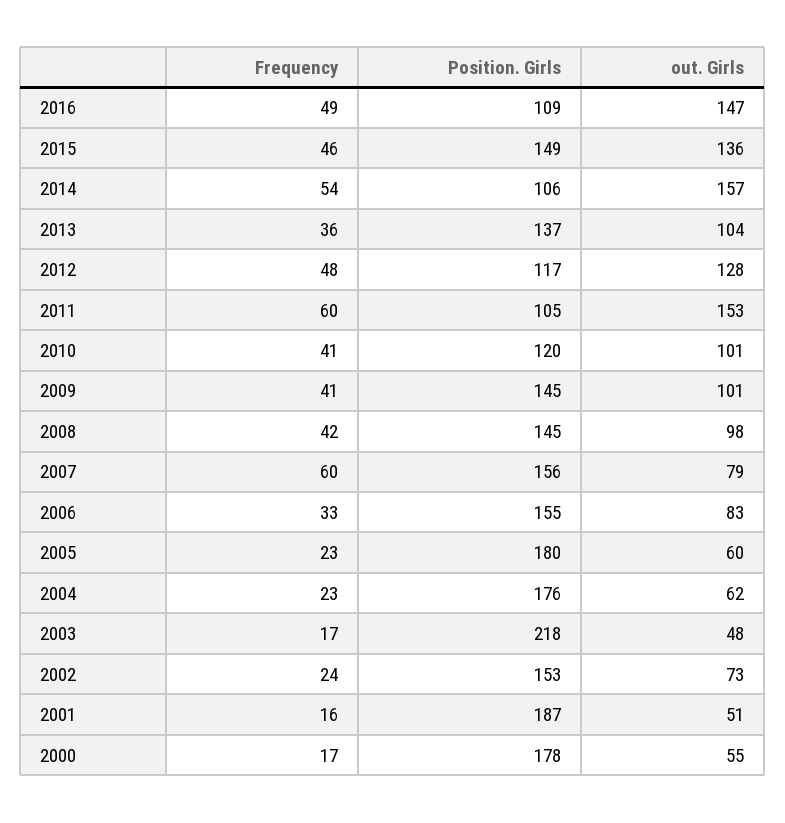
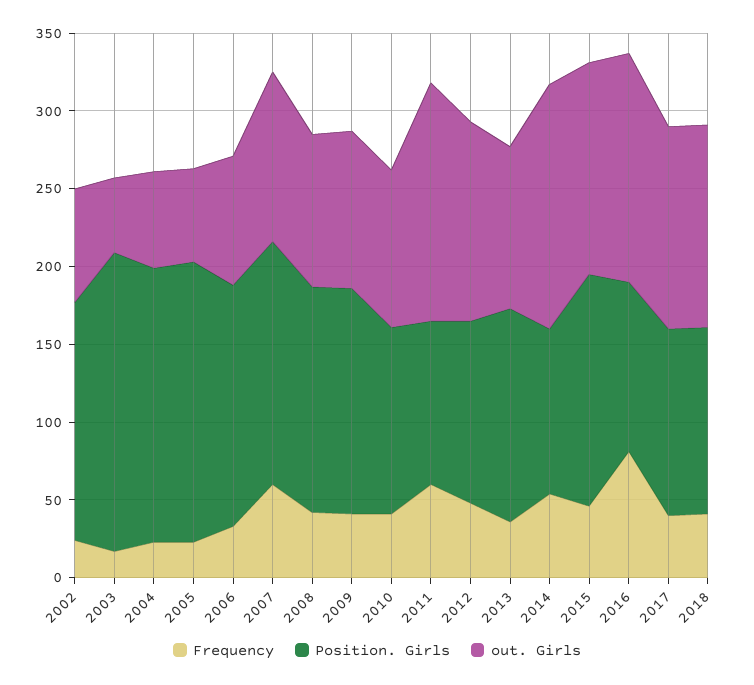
Frequency, 2016: 49 -> 80
out. Girls, 2007: 79 -> 110
Position. Girls, 2003: 218 -> 190
Frequency, 2001: 16 -> none
Position. Girls, 2001: 187 -> none
out. Girls, 2001: 51 -> none
Frequency, 2000: 17 -> none
Position. Girls, 2000: 178 -> none
out. Girls, 2000: 55 -> none
Frequency, 2017: none -> 40
Position. Girls, 2017: none -> 120
out. Girls, 2017: none -> 130
Frequency, 2018: none -> 40
Position. Girls, 2018: none -> 120
out. Girls, 2018: none -> 130

